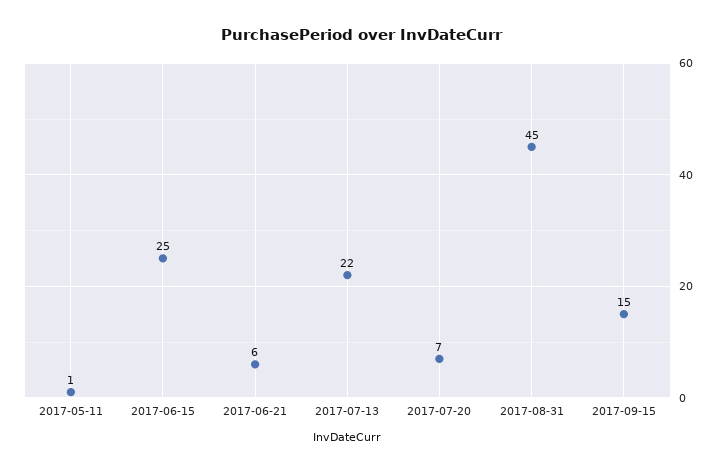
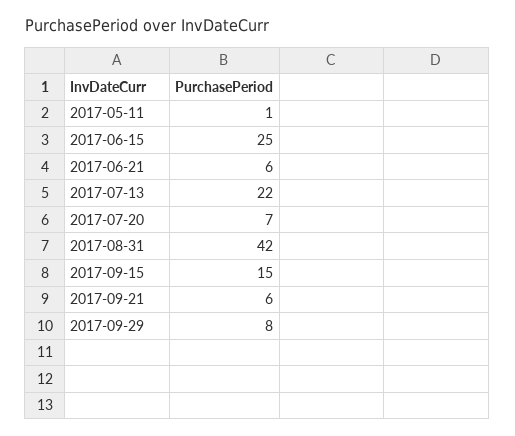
2017-08-31: 45 -> 42
2017-09-21: none -> 6
2017-09-29: none -> 8

